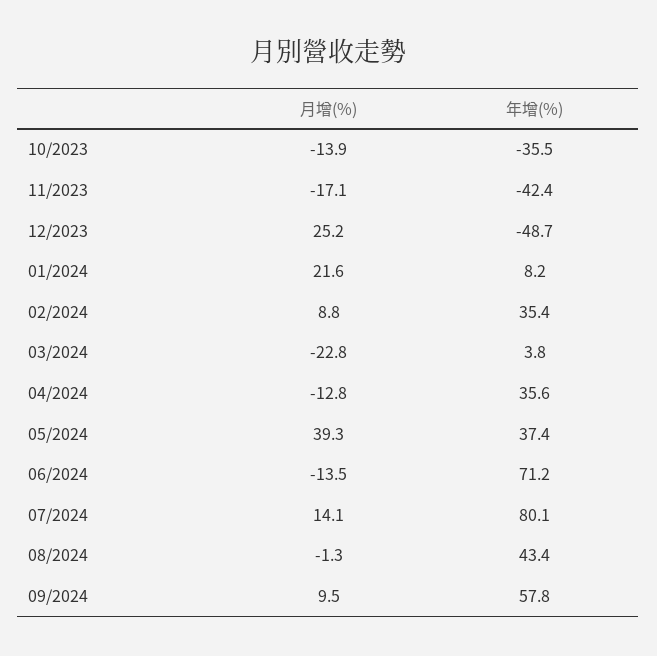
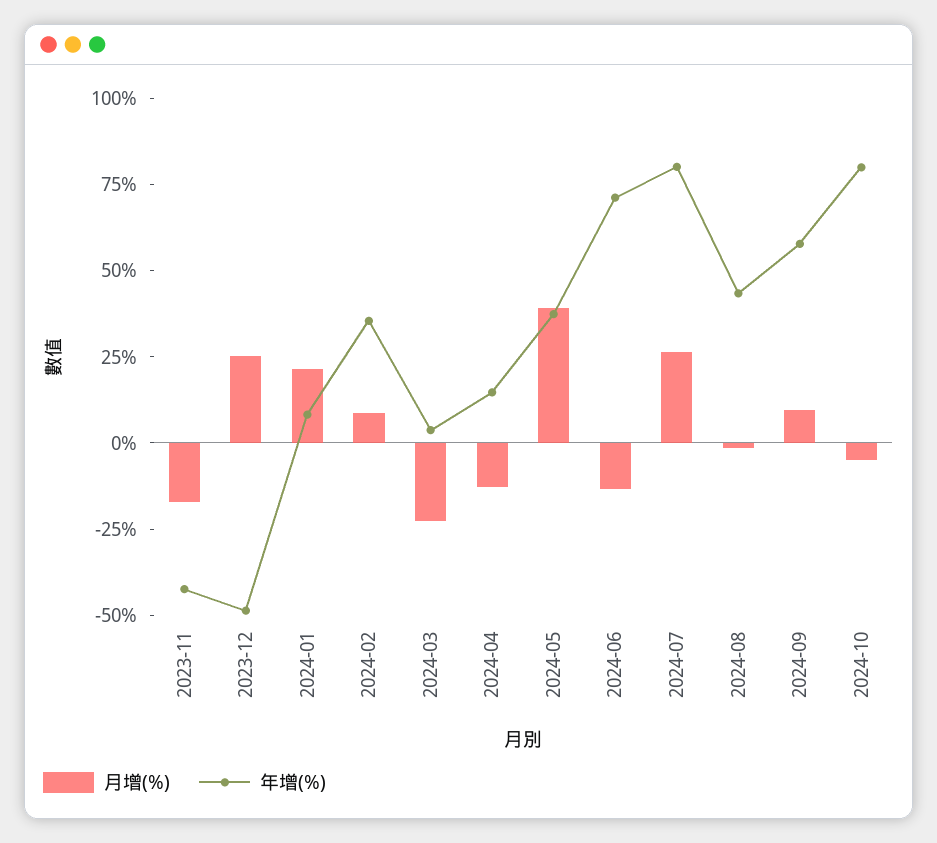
月增(%), 10/2023: -13.9 -> none
年增(%), 10/2023: -35.5 -> none
年增(%), 04/2024: 35.6 -> 15
月增(%), 07/2024: 14.1 -> 25
月增(%), 2024-10: none -> -5
年增(%), 2024-10: none -> 80

